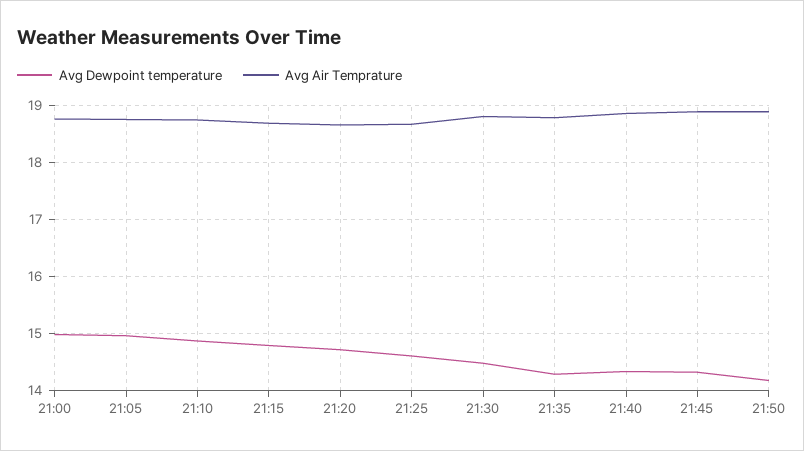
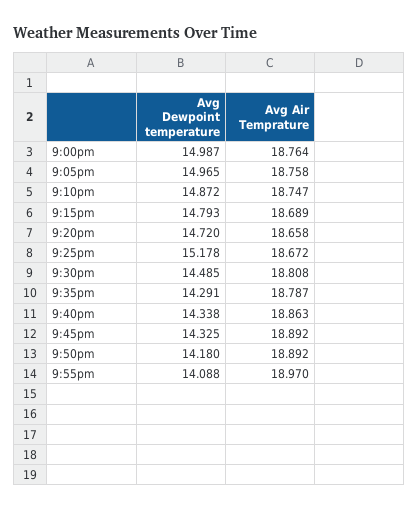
Avg Dewpoint temperature, 21:25: 14.6 -> 15.178
Avg Dewpoint temperature, 9:55pm: none -> 14.088
Avg Air Temprature, 9:55pm: none -> 18.97

